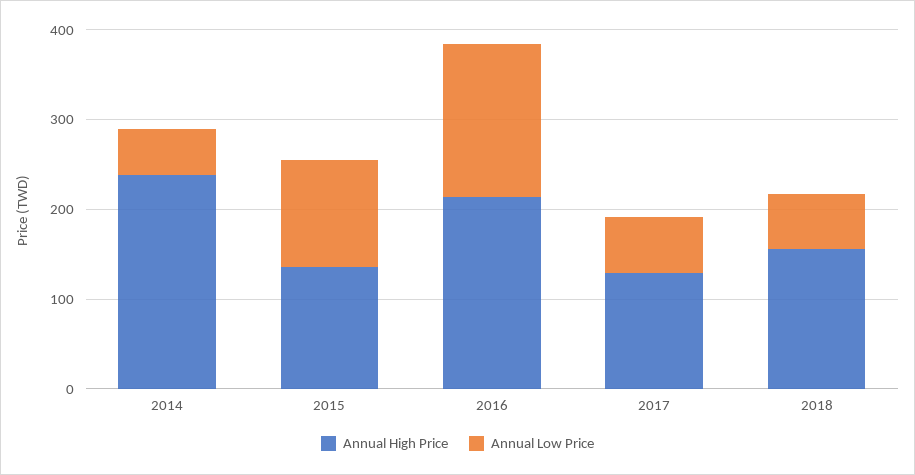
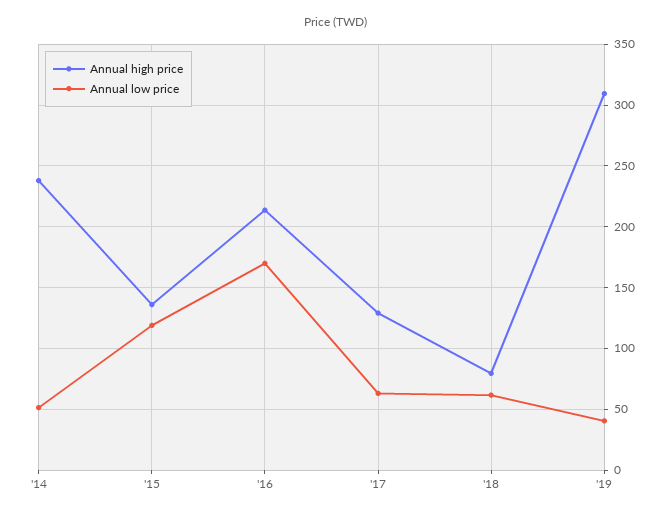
Annual High Price, 2018: 160 -> 80
Annual High Price, '19: none -> 310
Annual Low Price, '19: none -> 40

